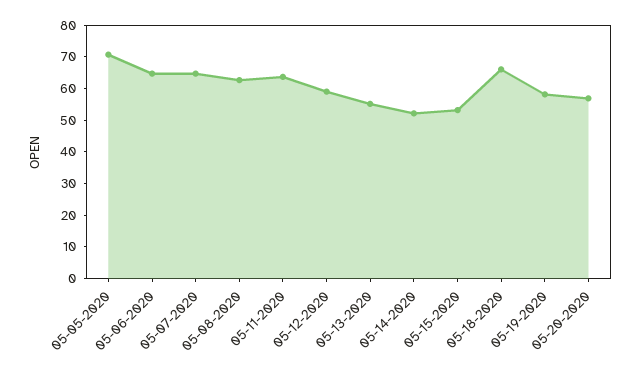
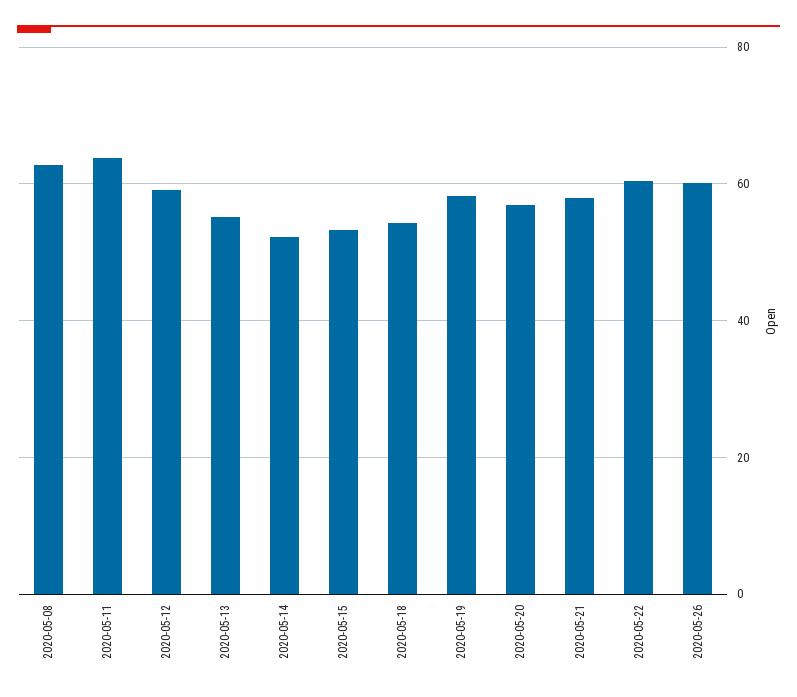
05-05-2020: 70 -> none
05-06-2020: 65 -> none
05-07-2020: 65 -> none
05-18-2020: 65 -> 54
2020-05-21: none -> 58
2020-05-22: none -> 60
2020-05-26: none -> 60

